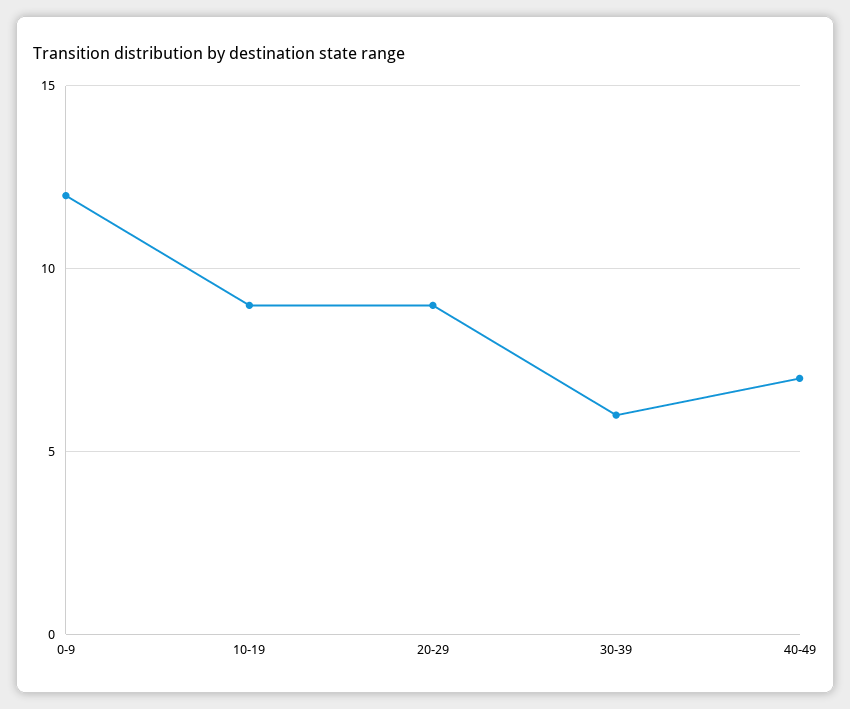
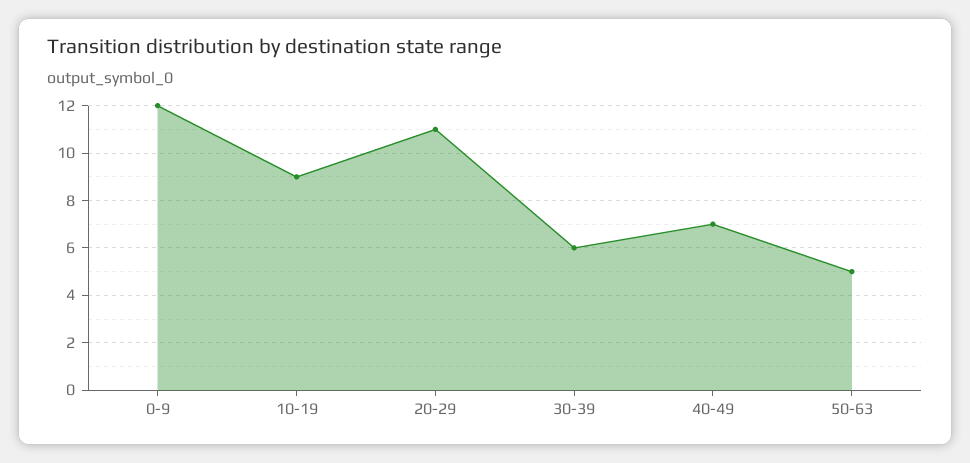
20-29: 9 -> 11
50-63: none -> 5

